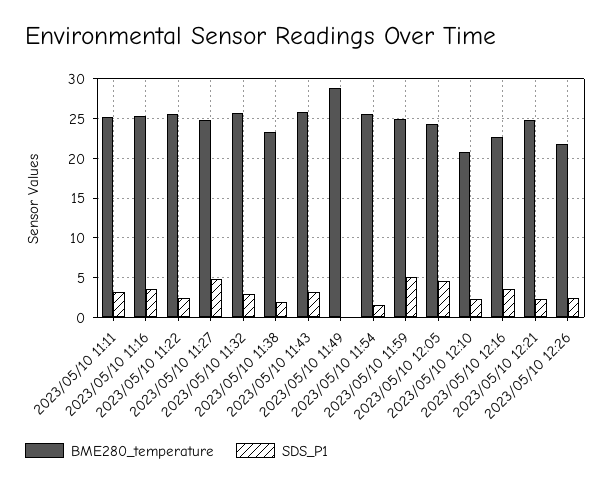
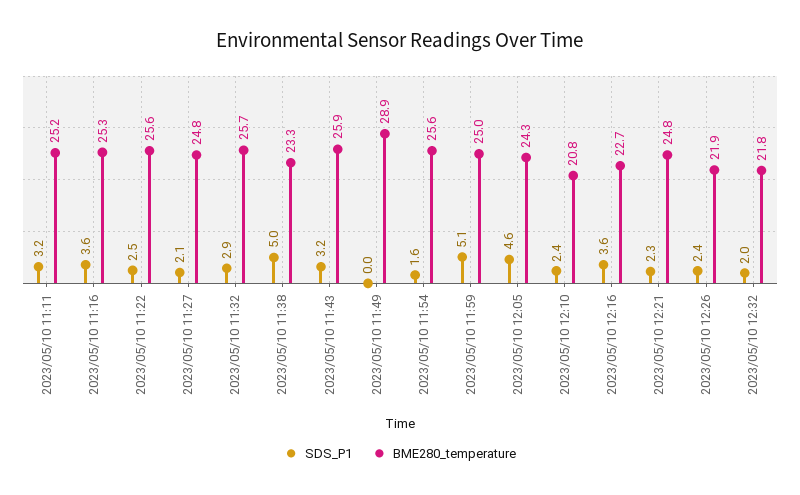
SDS_P1, 2023/05/10 11:27: 5 -> 2.1
SDS_P1, 2023/05/10 11:38: 2 -> 5
SDS_P1, 2023/05/10 12:32: none -> 2
BME280_temperature, 2023/05/10 12:32: none -> 21.8

